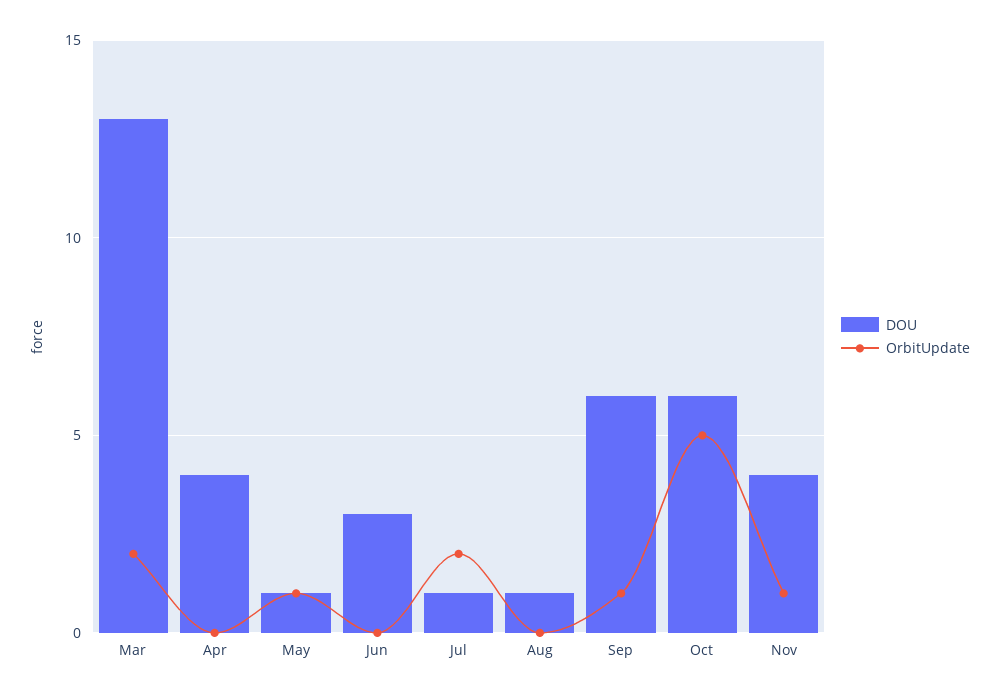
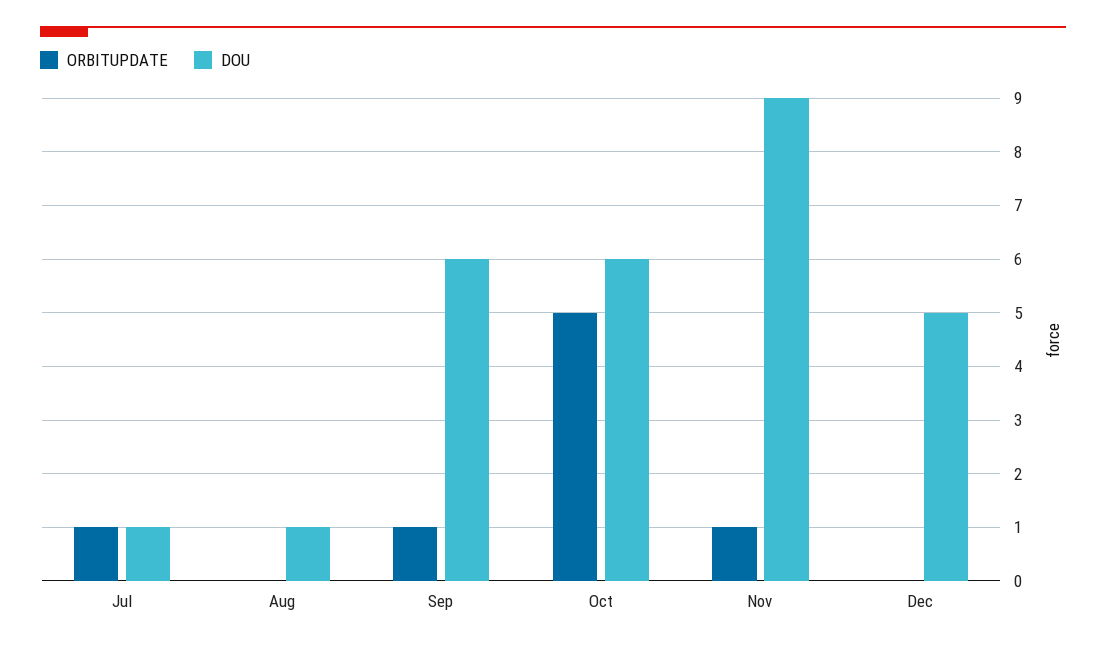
DOU, Mar: 13 -> none
OrbitUpdate, Mar: 2 -> none
DOU, Apr: 4 -> none
OrbitUpdate, Apr: 0 -> none
DOU, May: 1 -> none
OrbitUpdate, May: 1 -> none
DOU, Jun: 3 -> none
OrbitUpdate, Jun: 0 -> none
OrbitUpdate, Jul: 2 -> 1
DOU, Nov: 4 -> 9
OrbitUpdate, Dec: none -> 0
DOU, Dec: none -> 5

